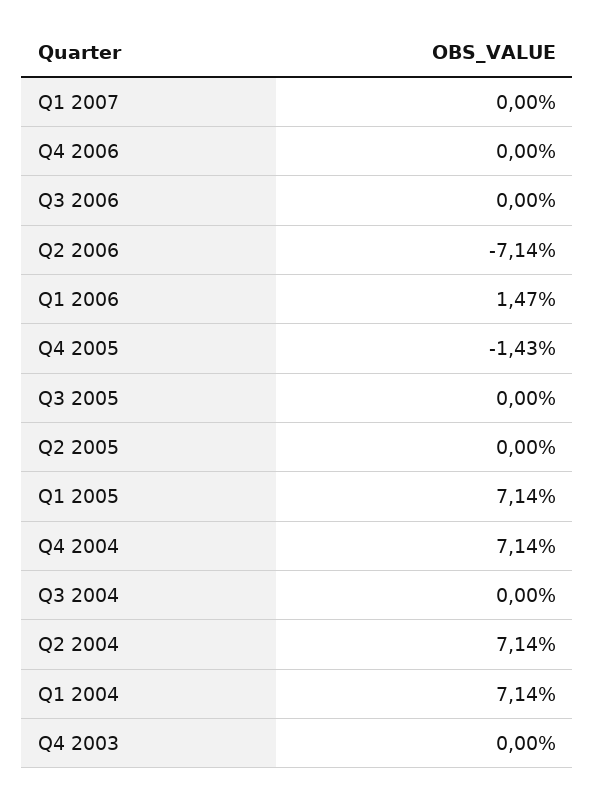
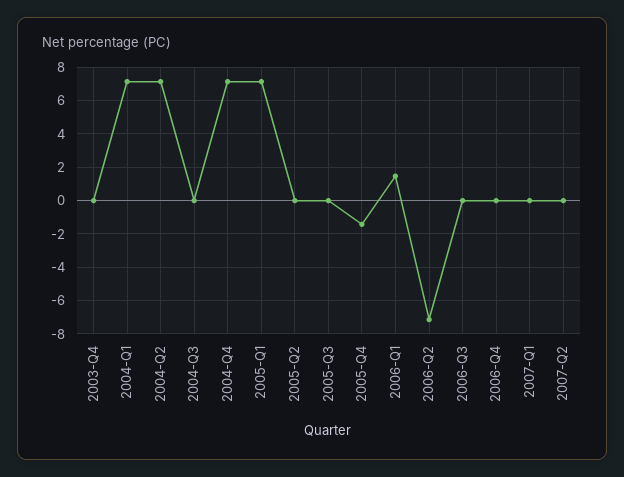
2007-Q2: none -> 0

